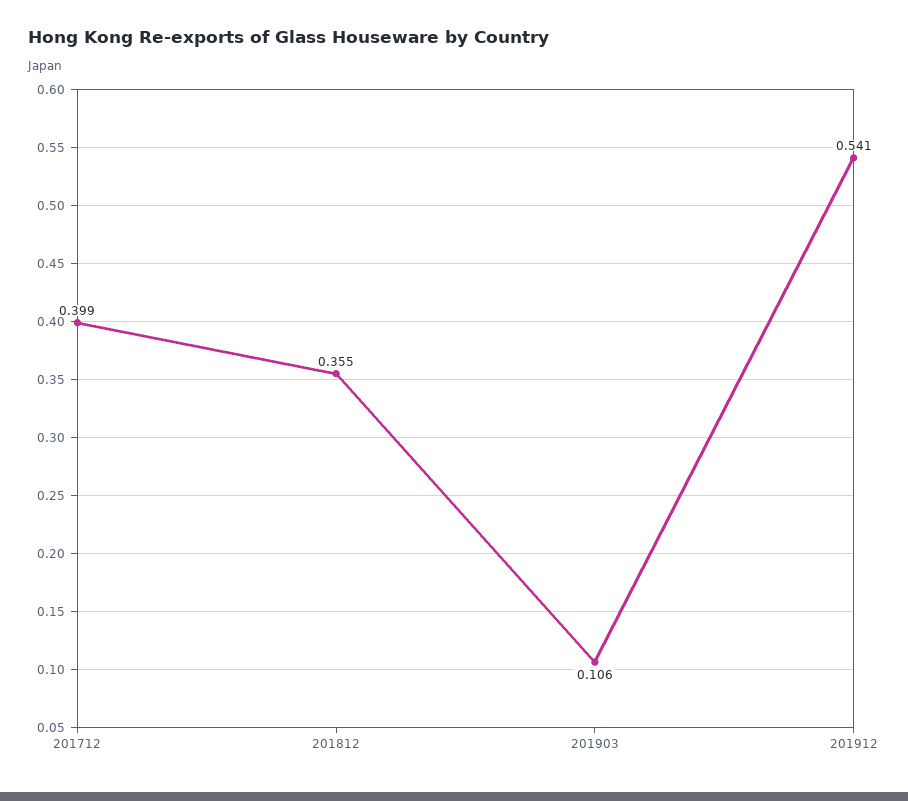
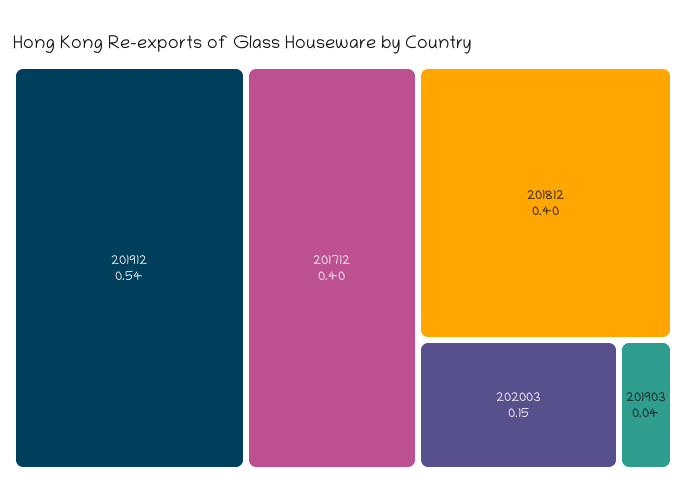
201812: 0.355 -> 0.4
201903: 0.106 -> 0.04
202003: none -> 0.15

